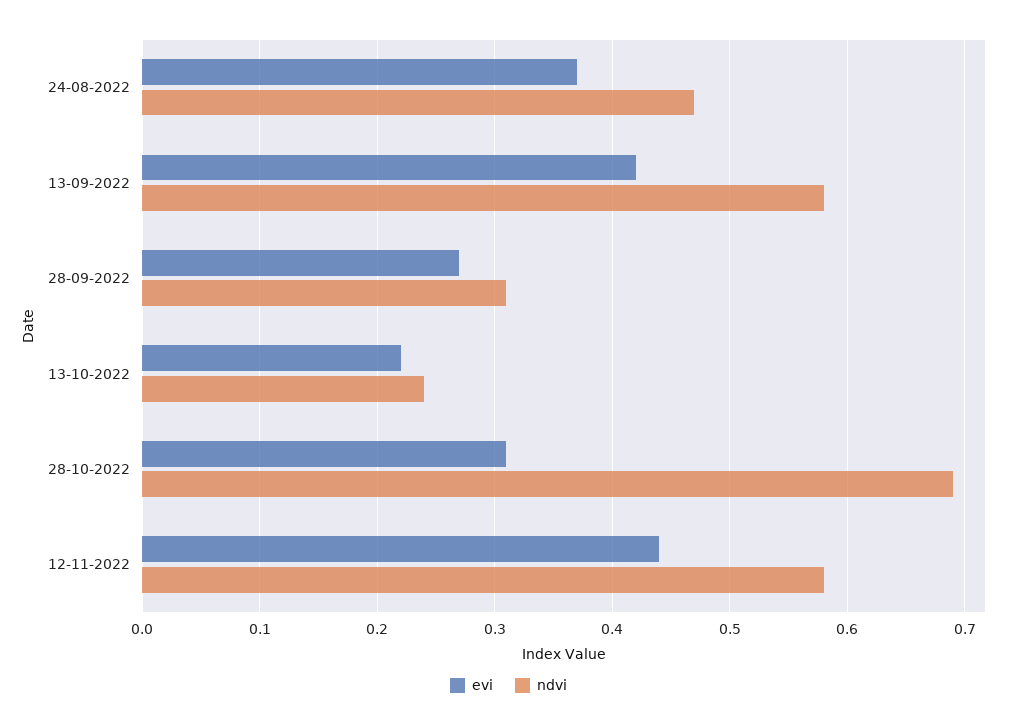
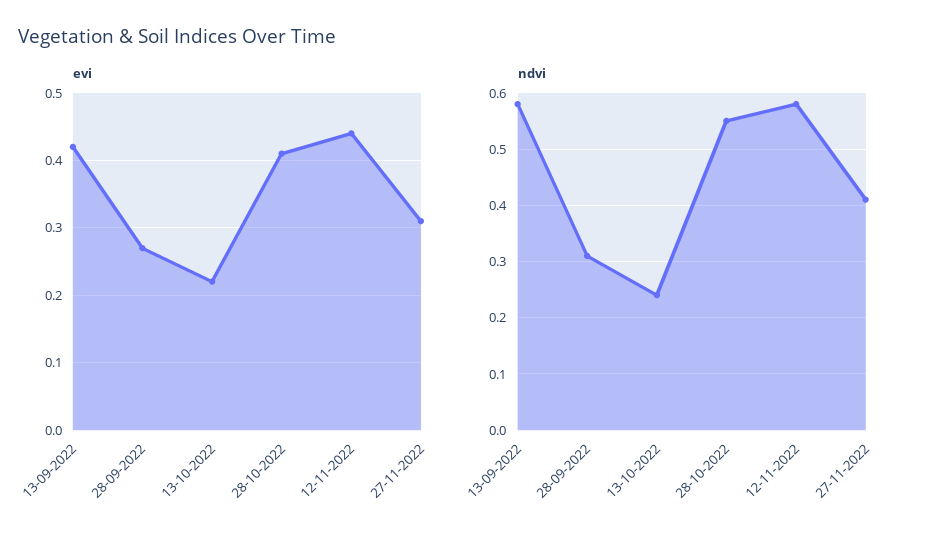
evi, 24-08-2022: 0.37 -> none
ndvi, 24-08-2022: 0.47 -> none
evi, 28-10-2022: 0.31 -> 0.41
ndvi, 28-10-2022: 0.69 -> 0.55
evi, 27-11-2022: none -> 0.31
ndvi, 27-11-2022: none -> 0.4

